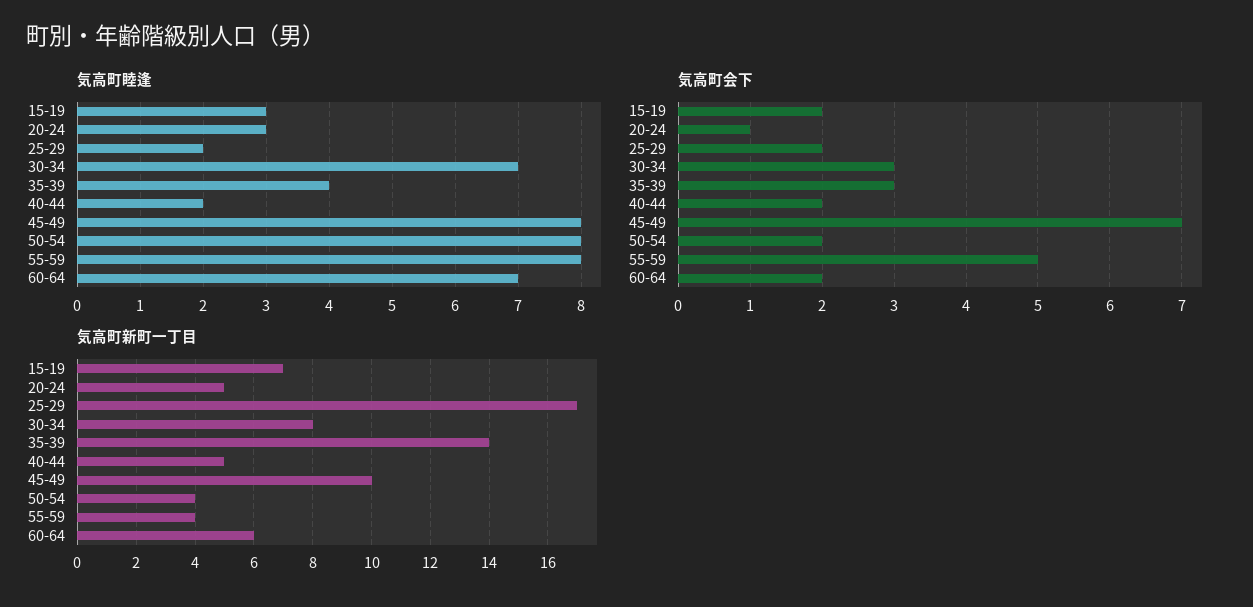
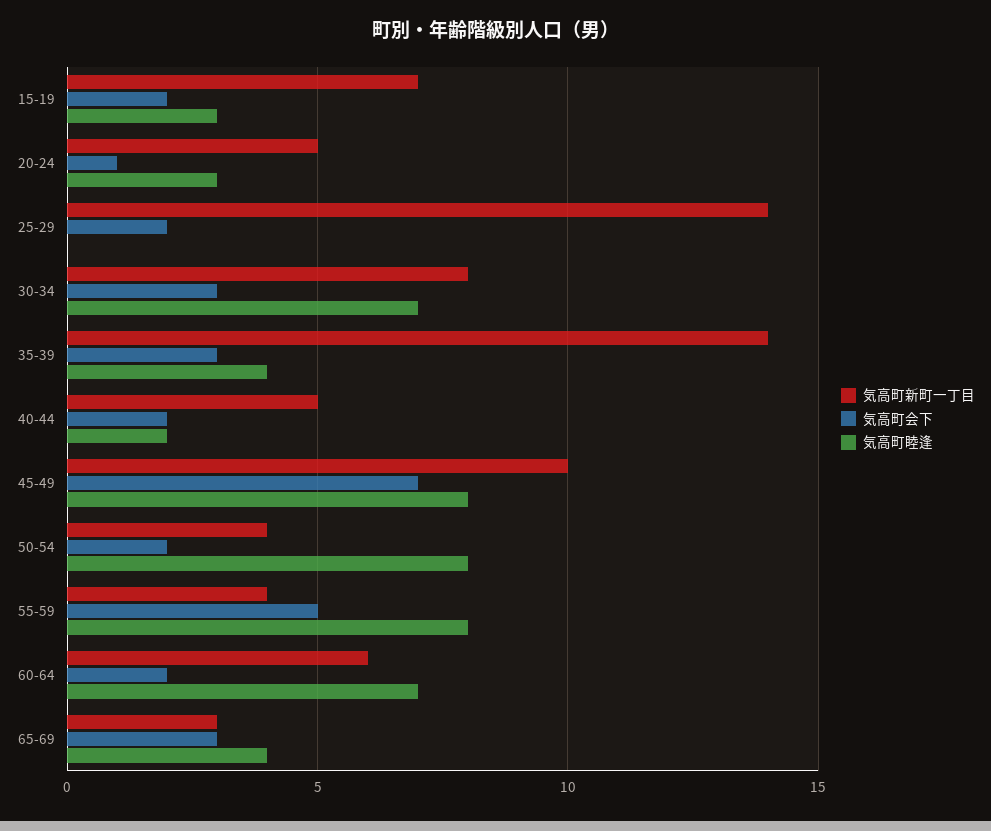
気高町睦逢, 25-29: 2 -> 0
気高町新町一丁目, 25-29: 17 -> 14
気高町新町一丁目, 65-69: none -> 3
気高町会下, 65-69: none -> 3
気高町睦逢, 65-69: none -> 4

